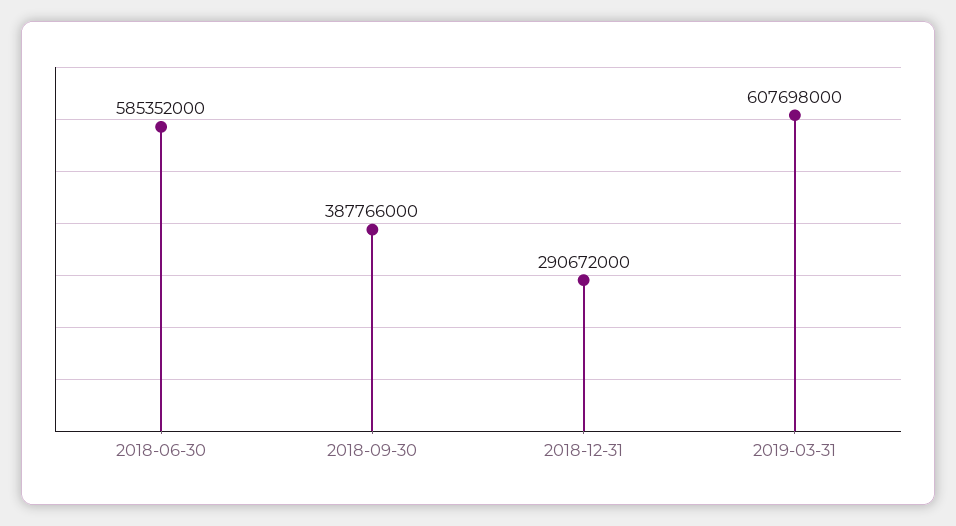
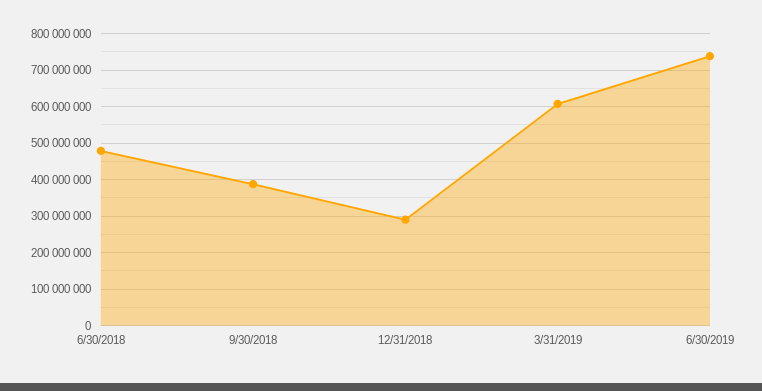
2018-06-30: 585352000 -> 480000000
6/30/2019: none -> 740000000

